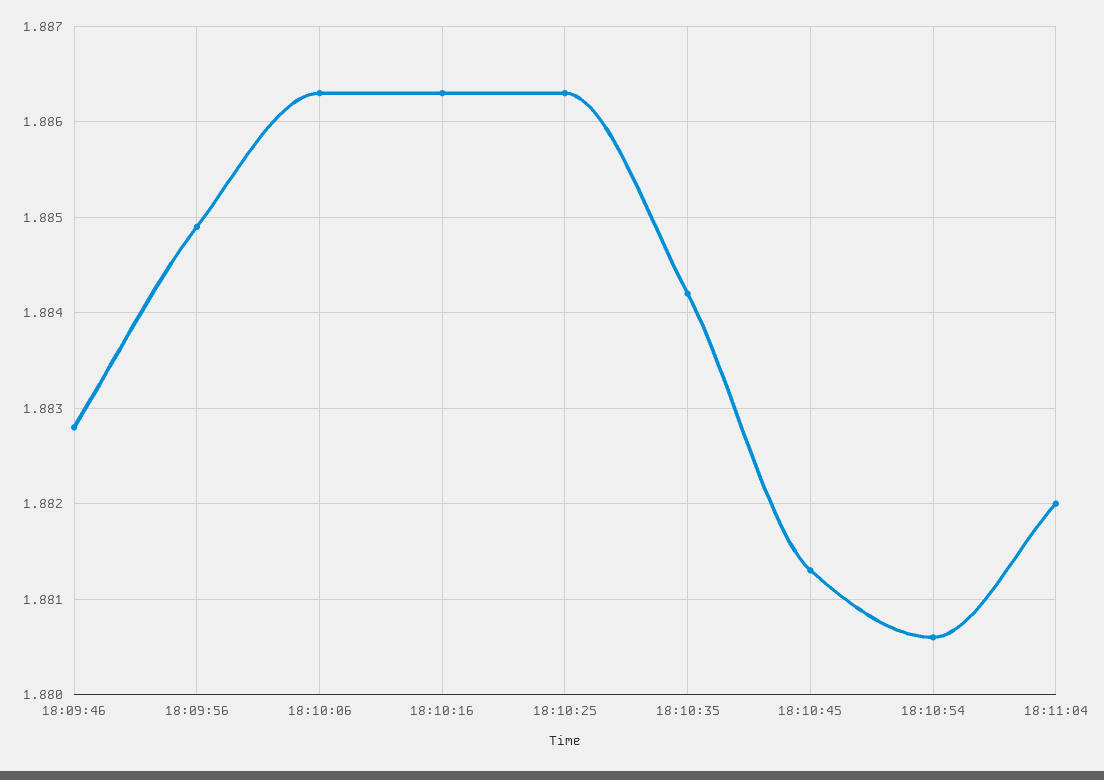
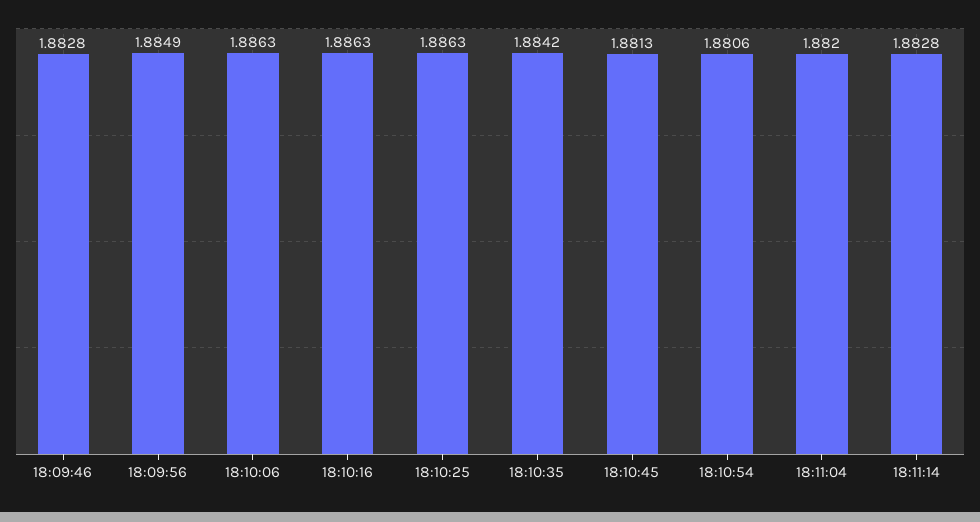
18:11:14: none -> 1.8828

